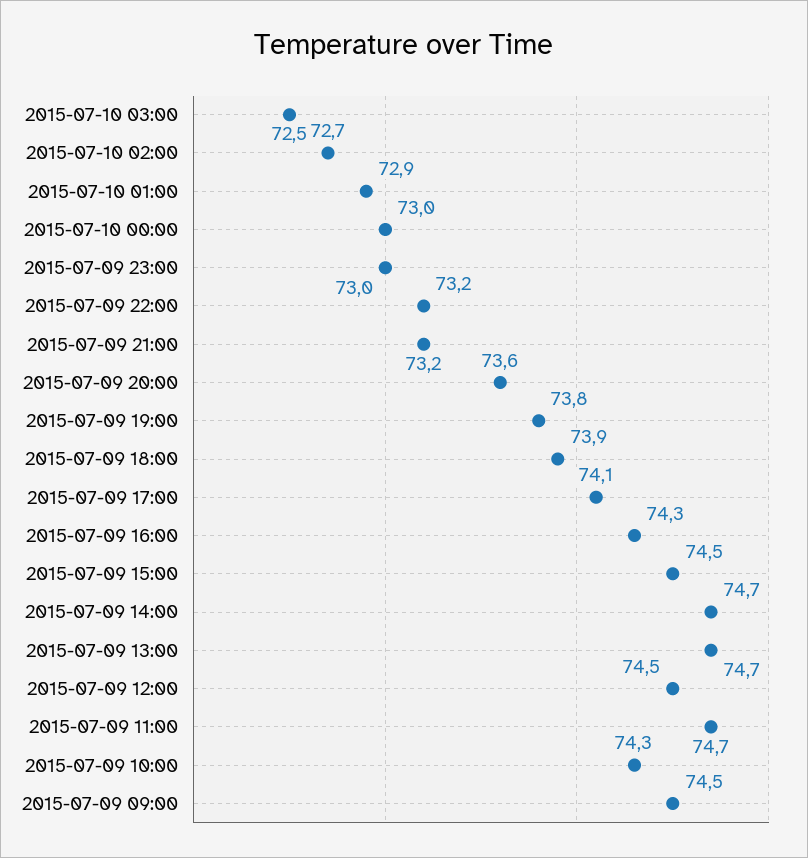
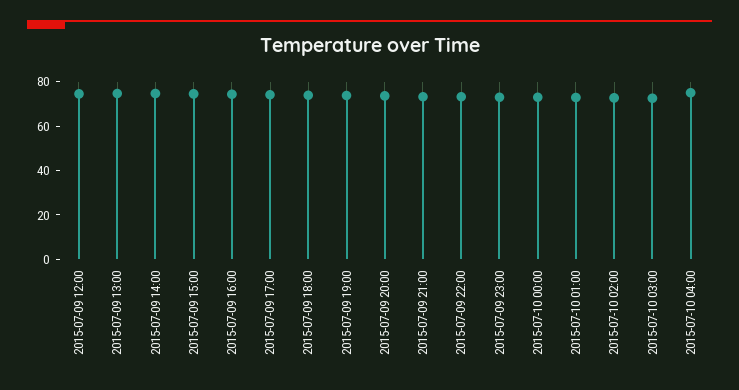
2015-07-09 11:00: 74.7 -> none
2015-07-09 10:00: 74.3 -> none
2015-07-09 09:00: 74.5 -> none
2015-07-10 04:00: none -> 75

